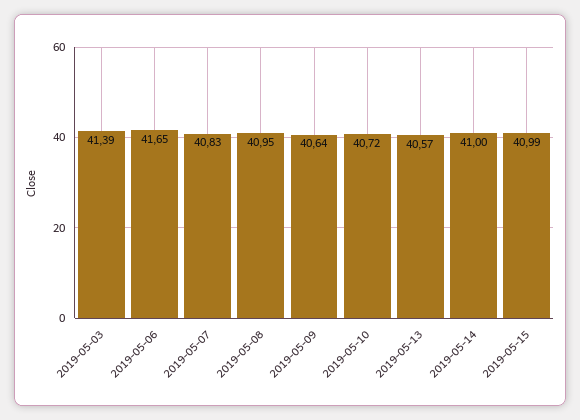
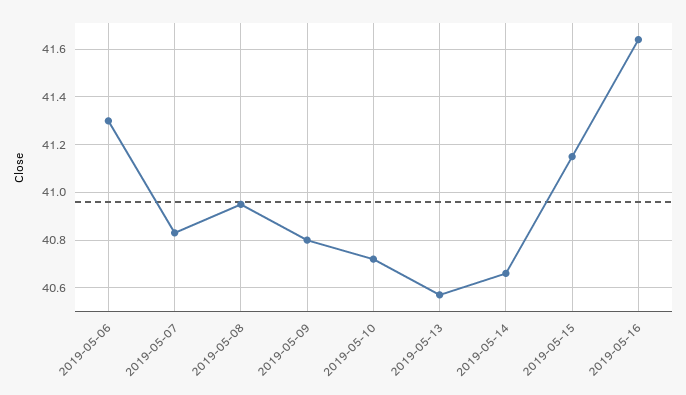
2019-05-03: 41.39 -> none
2019-05-06: 41.65 -> 41.3
2019-05-09: 40.64 -> 40.8
2019-05-14: 41 -> 40.65
2019-05-15: 40.99 -> 41.15
2019-05-16: none -> 41.65

